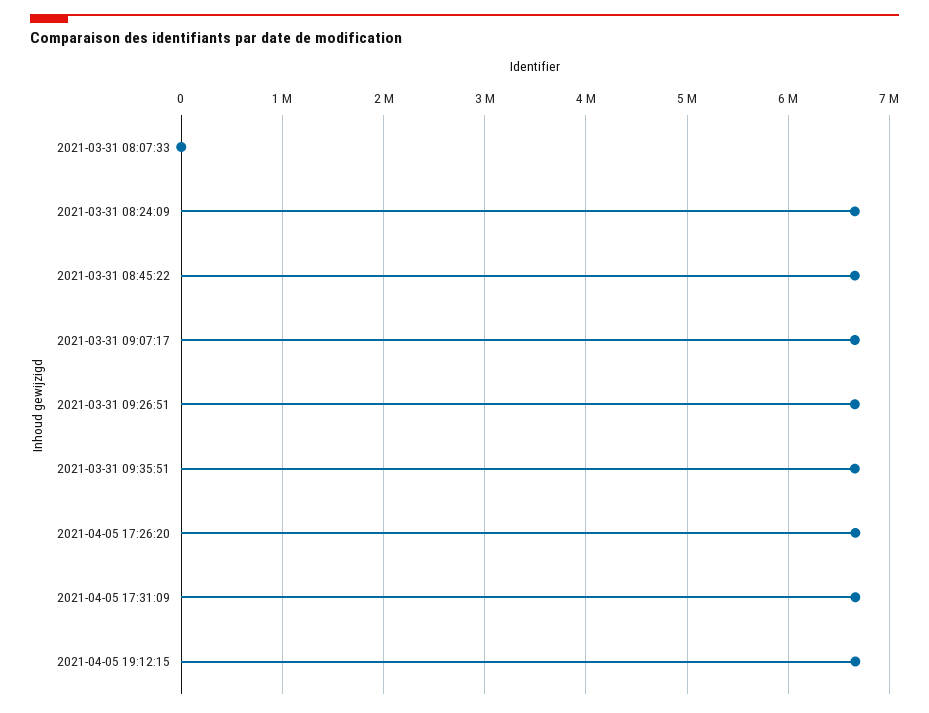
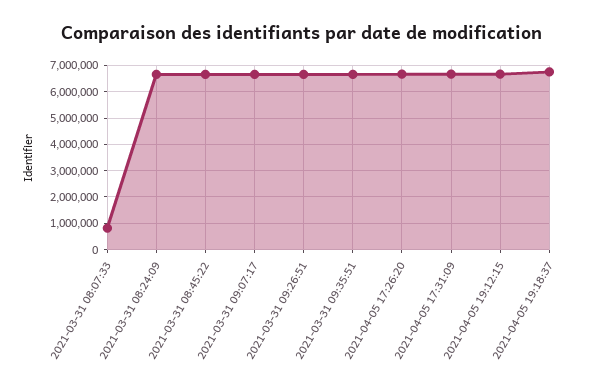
2021-03-31 08:07:33: 0 -> 750000
2021-04-05 19:18:37: none -> 6750000

